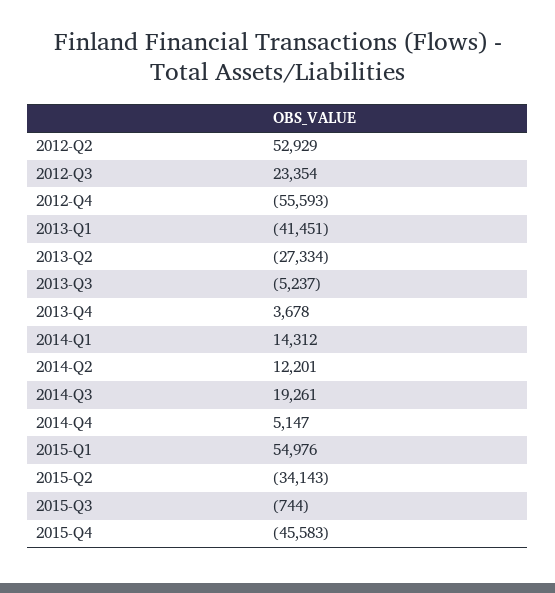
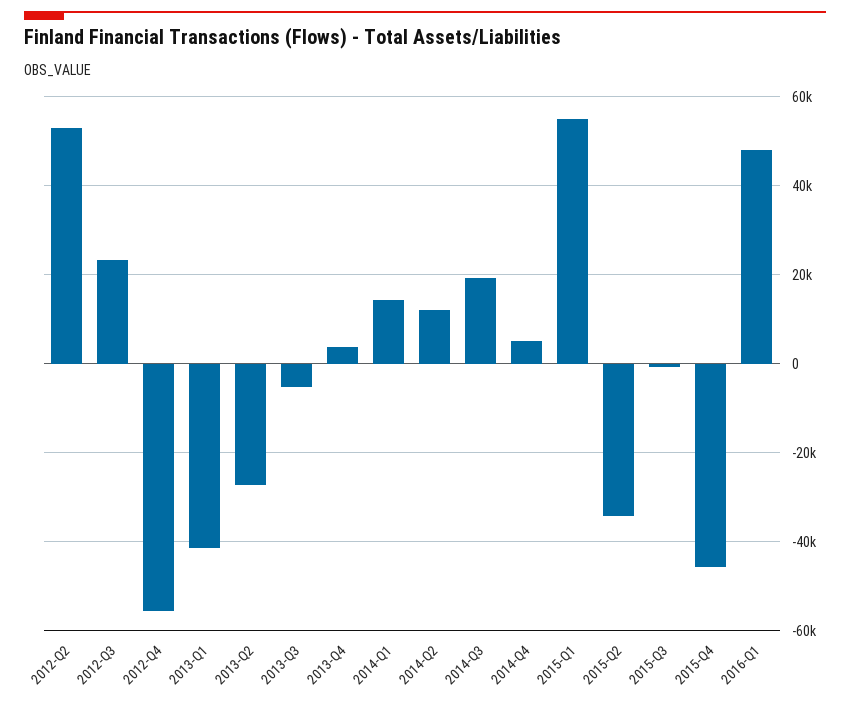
2016-Q1: none -> 48000

